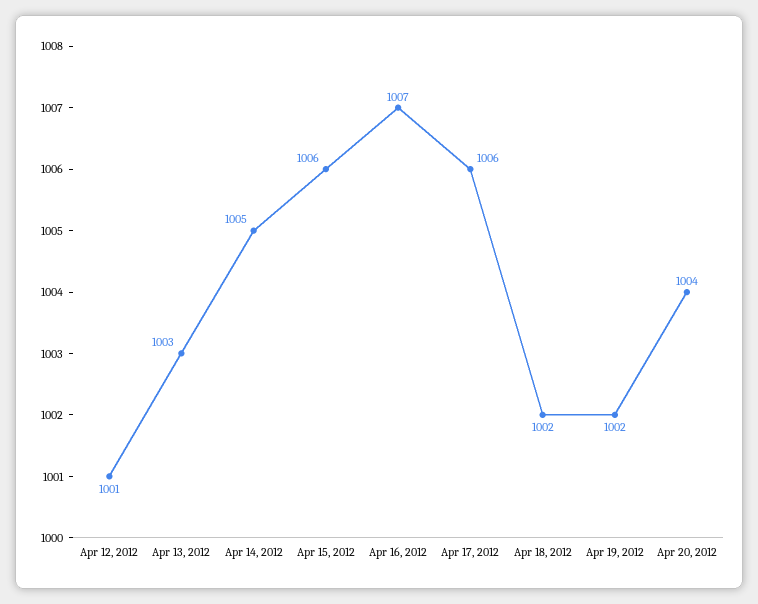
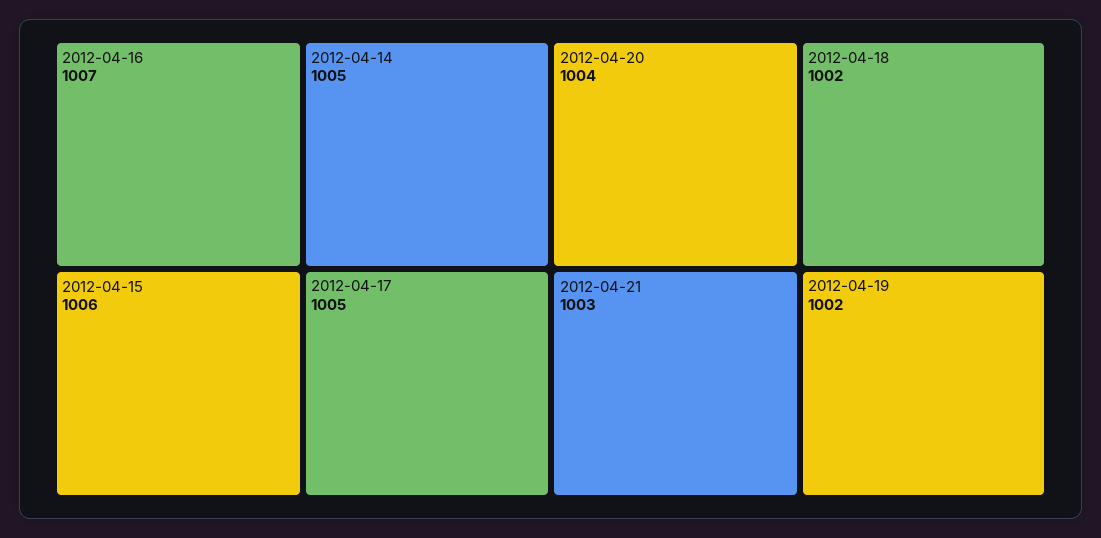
Apr 12, 2012: 1001 -> none
Apr 13, 2012: 1003 -> none
Apr 17, 2012: 1006 -> 1005
2012-04-21: none -> 1003

